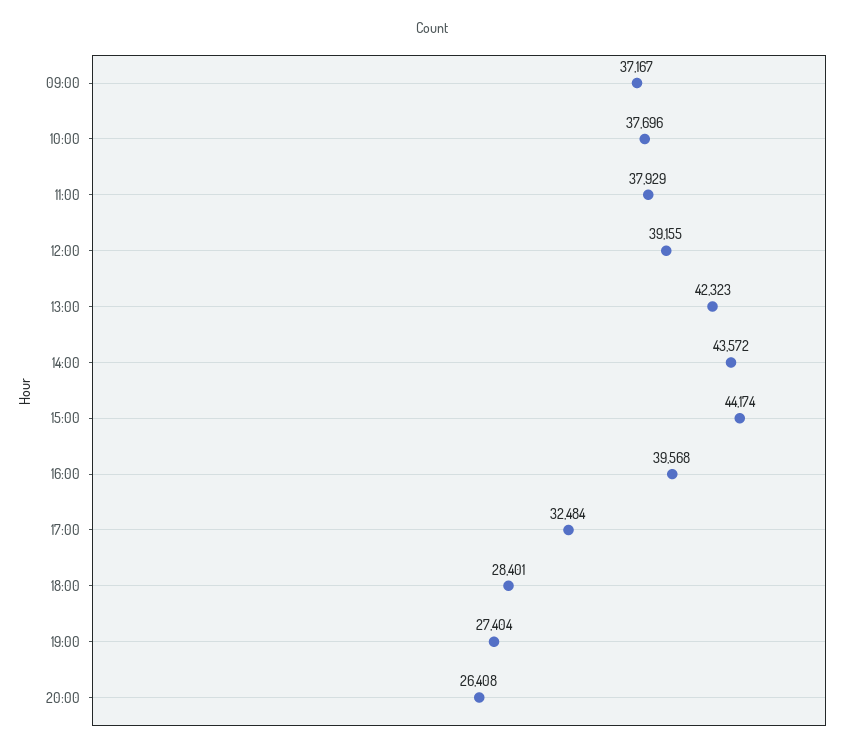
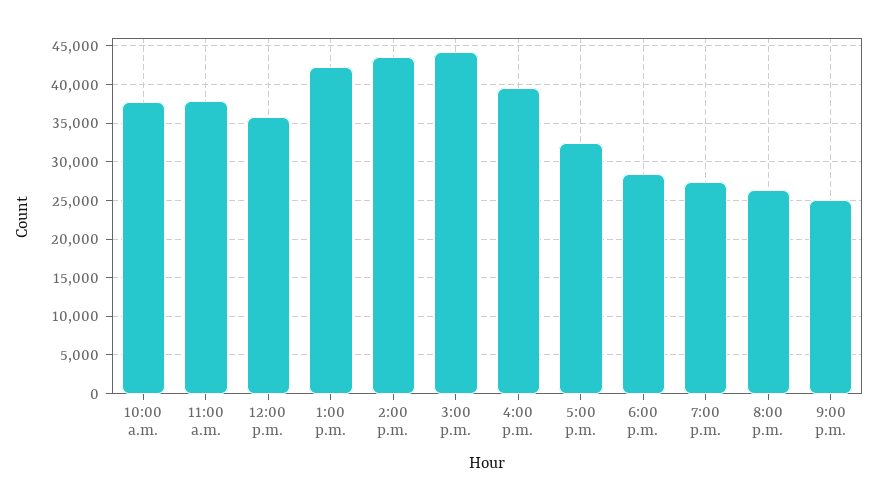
09:00: 37167 -> none
12:00: 39155 -> 36000
9:00 p.m.: none -> 25000

